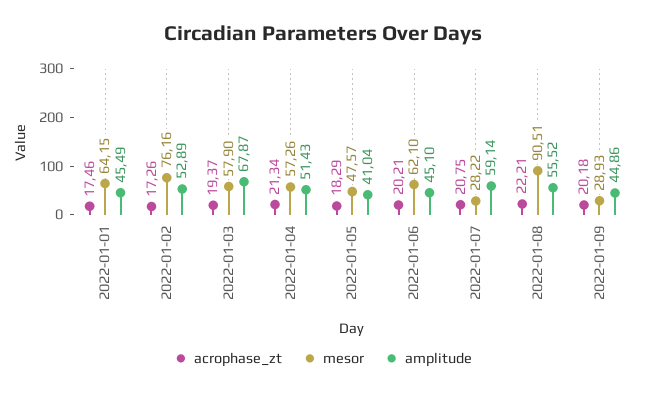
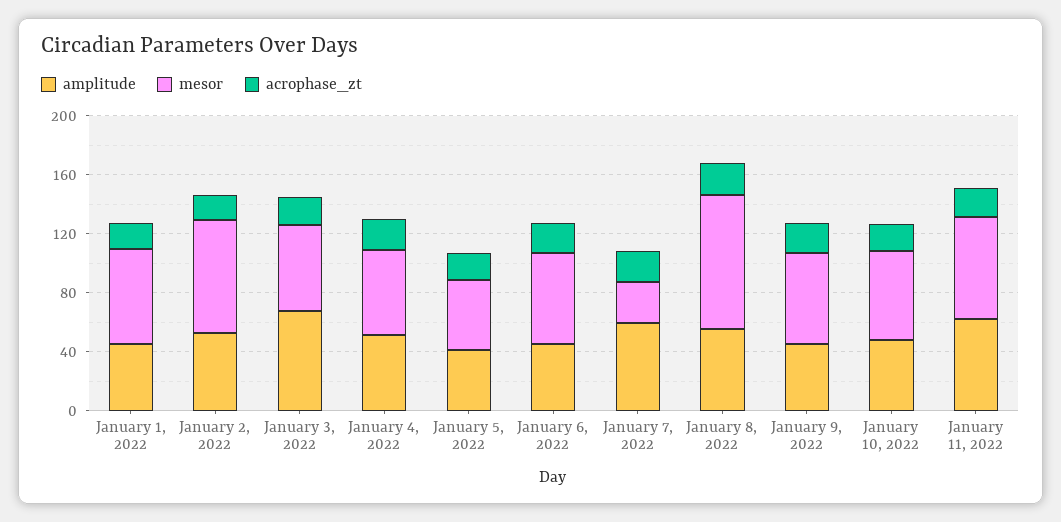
mesor, 2022-01-09: 28.93 -> 60
amplitude, January 10, 2022: none -> 50
mesor, January 10, 2022: none -> 60
acrophase_zt, January 10, 2022: none -> 20
amplitude, January 11, 2022: none -> 60
mesor, January 11, 2022: none -> 70
acrophase_zt, January 11, 2022: none -> 20

